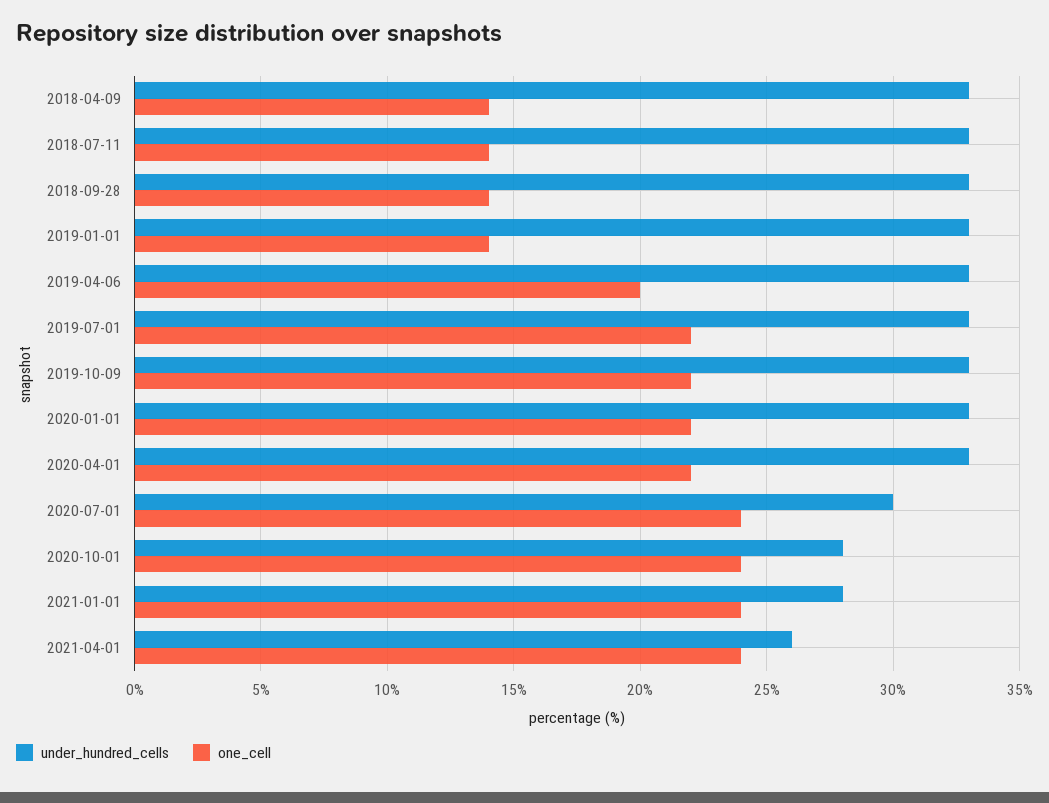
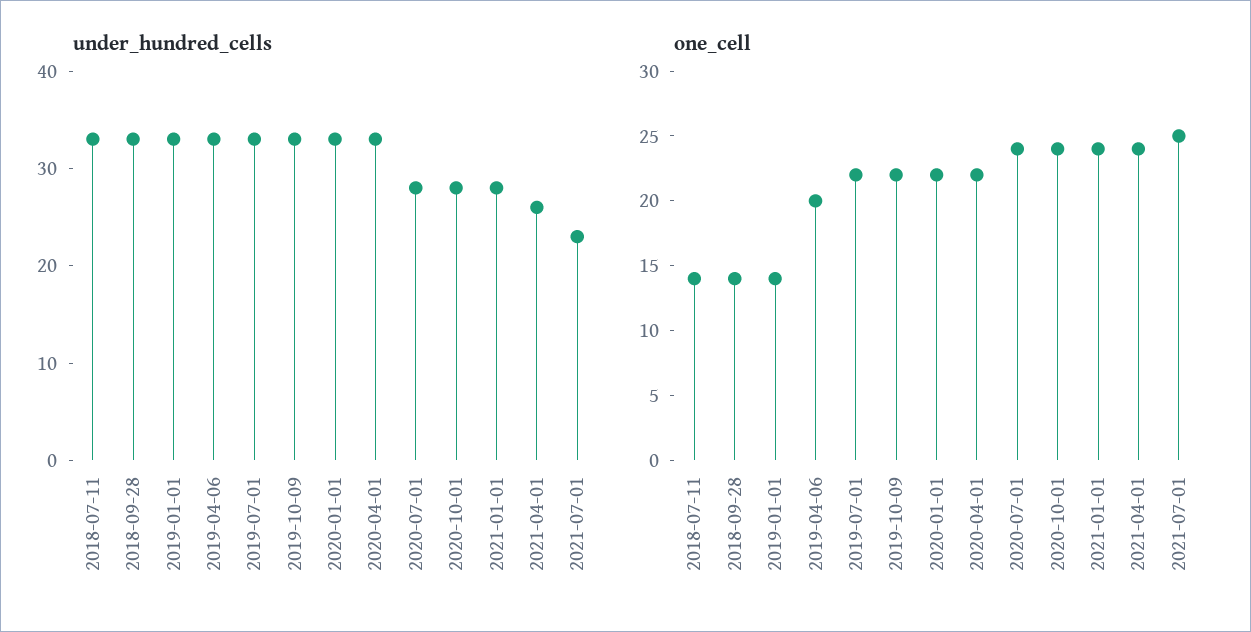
under_hundred_cells, 2018-04-09: 33 -> none
one_cell, 2018-04-09: 14 -> none
under_hundred_cells, 2020-07-01: 30 -> 28
under_hundred_cells, 2021-07-01: none -> 23
one_cell, 2021-07-01: none -> 25

